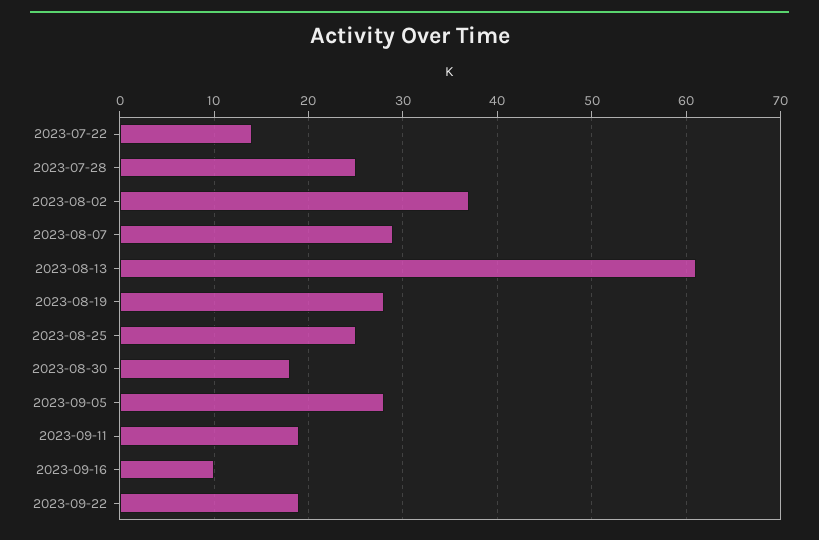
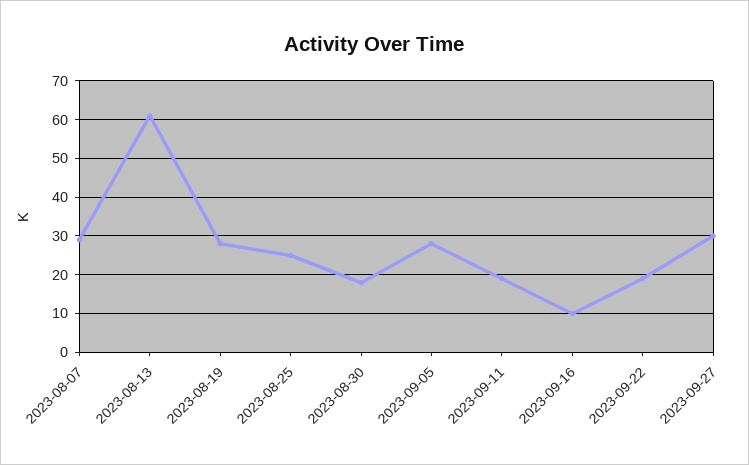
2023-07-22: 14 -> none
2023-07-28: 25 -> none
2023-08-02: 37 -> none
2023-09-27: none -> 30

